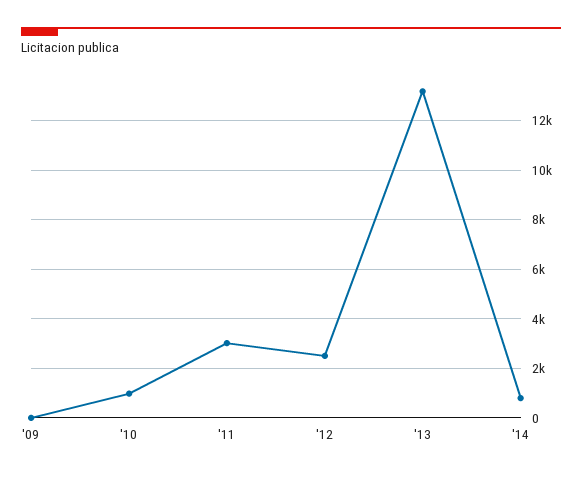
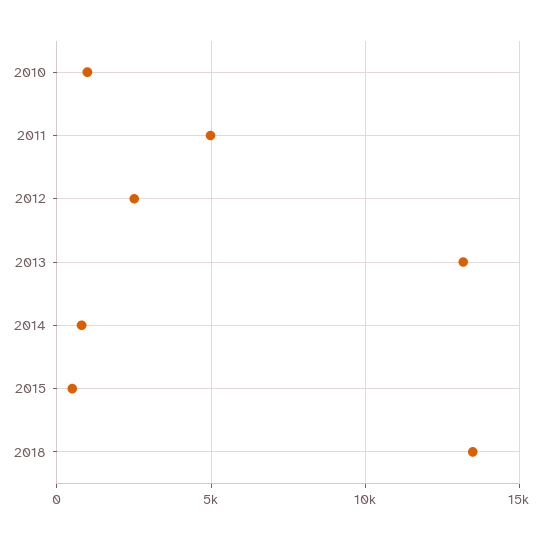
'09: 0 -> none
'11: 3000 -> 5000
2015: none -> 500
2018: none -> 13500

